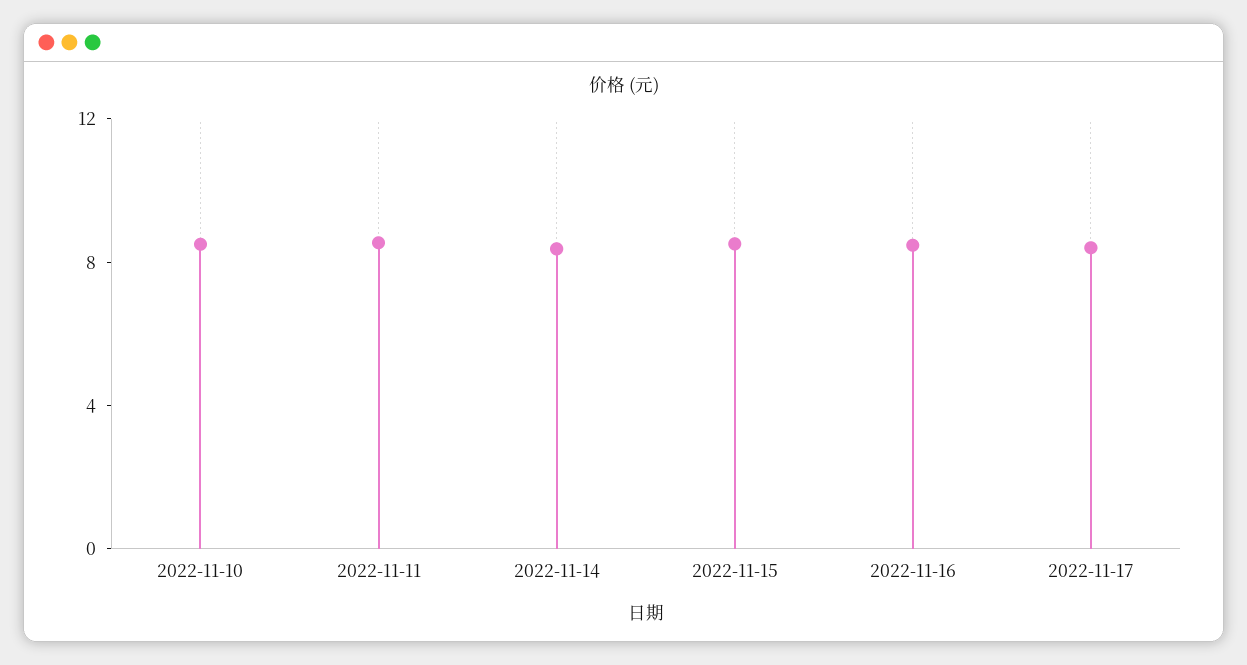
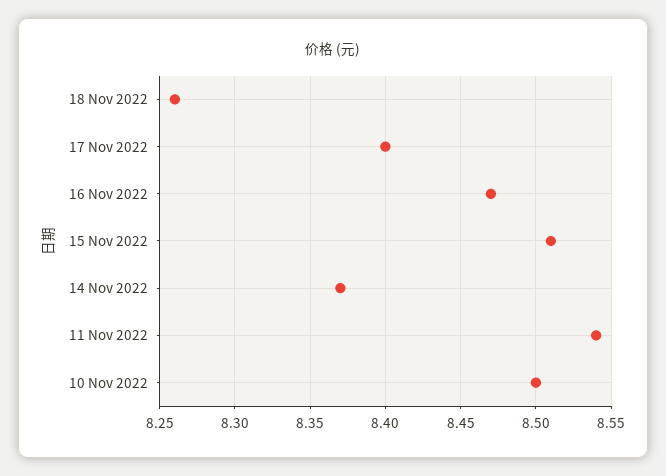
18 Nov 2022: none -> 8.26

